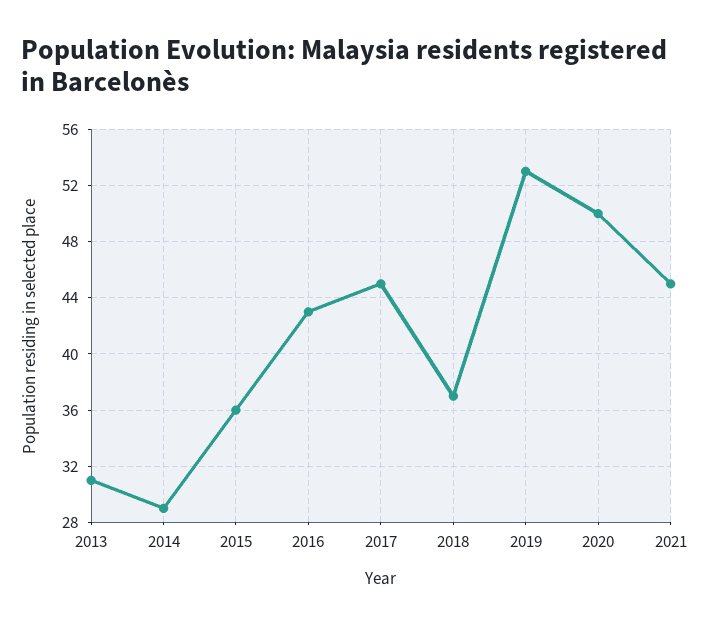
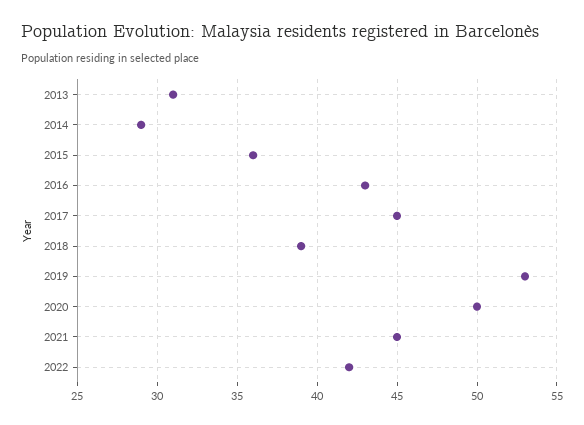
2018: 37 -> 39
2022: none -> 42

